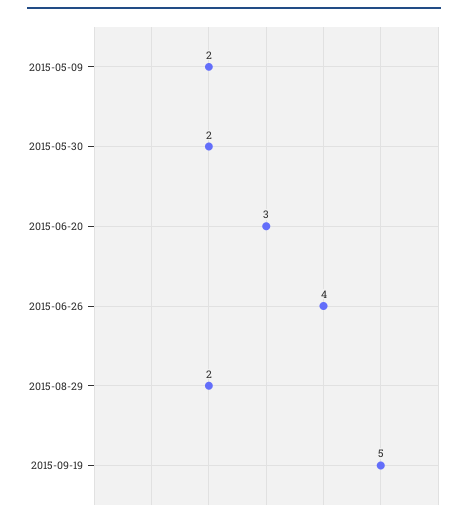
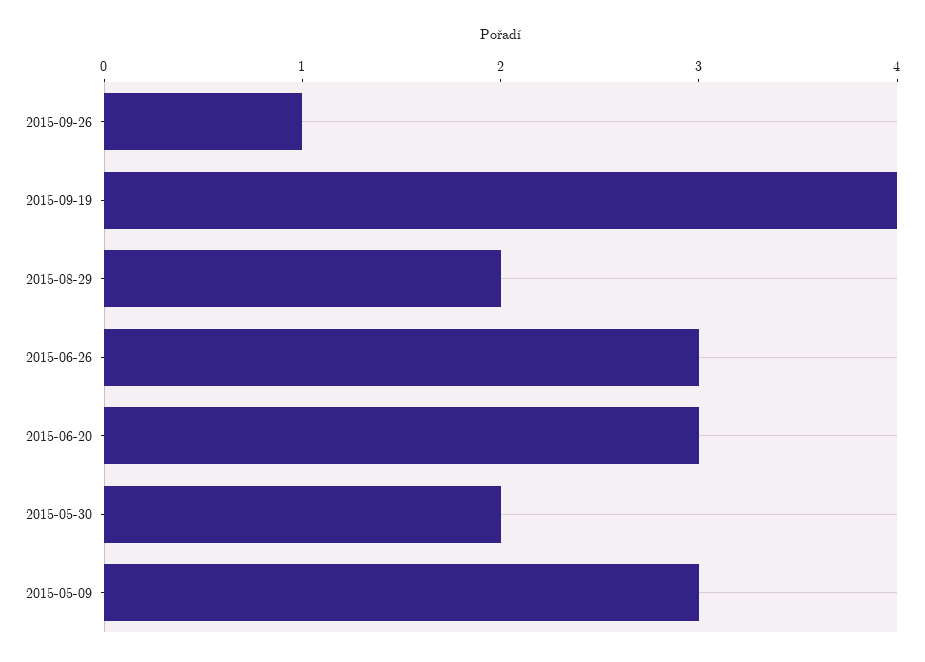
2015-05-09: 2 -> 3
2015-06-26: 4 -> 3
2015-09-19: 5 -> 4
2015-09-26: none -> 1

